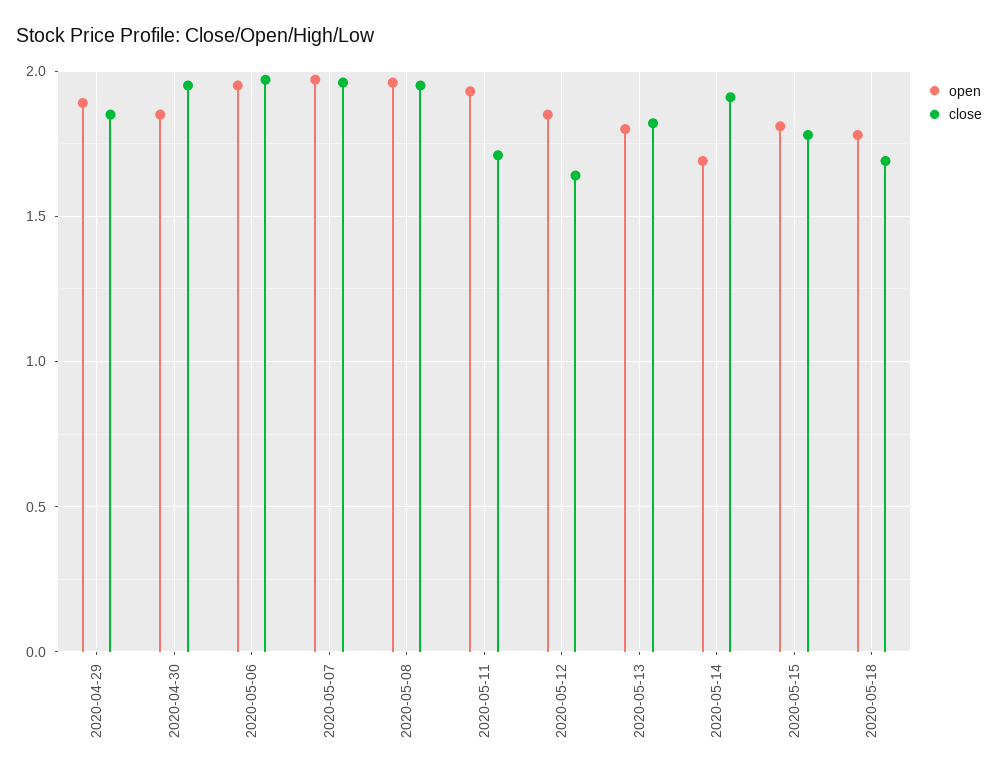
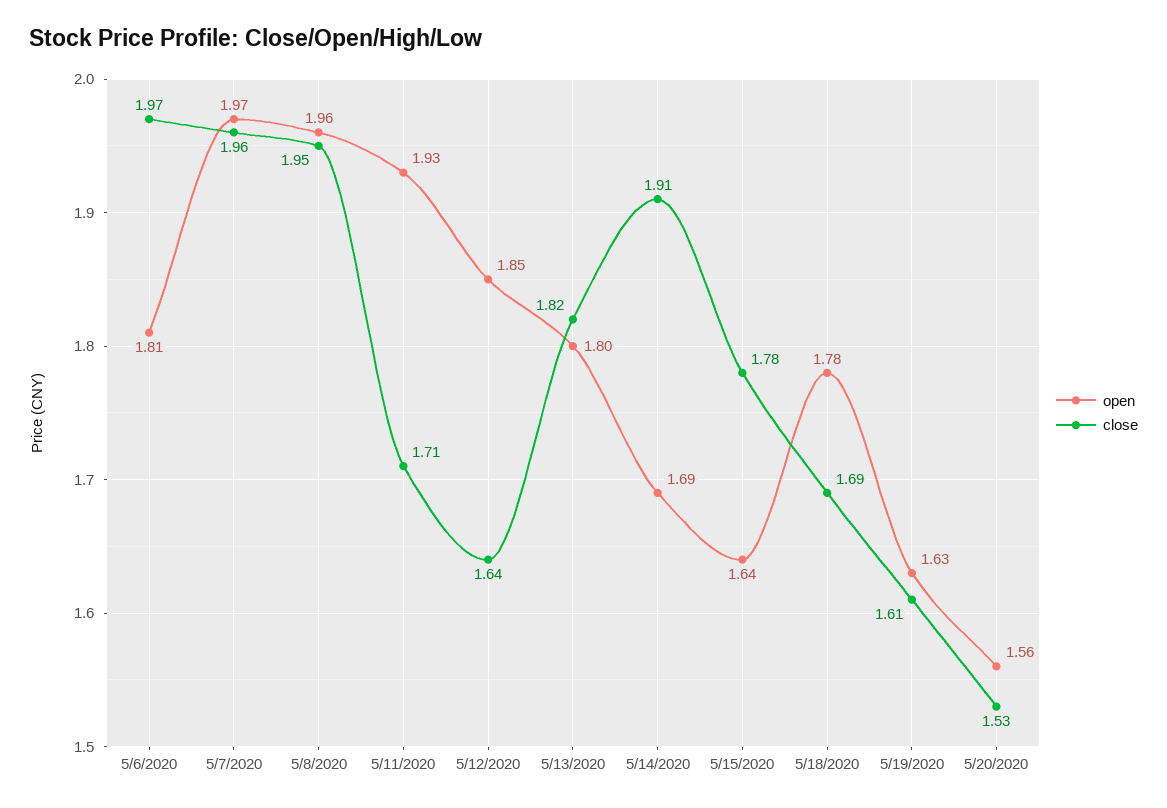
open, 2020-04-29: 1.9 -> none
close, 2020-04-29: 1.85 -> none
open, 2020-04-30: 1.85 -> none
close, 2020-04-30: 1.95 -> none
open, 2020-05-06: 1.95 -> 1.81
open, 2020-05-15: 1.8 -> 1.64
open, 5/19/2020: none -> 1.63
close, 5/19/2020: none -> 1.61
open, 5/20/2020: none -> 1.56
close, 5/20/2020: none -> 1.53

